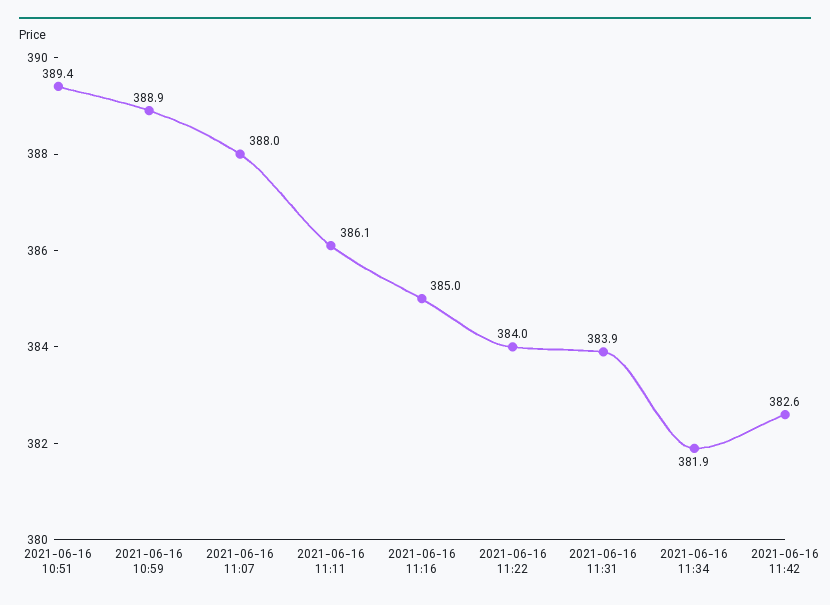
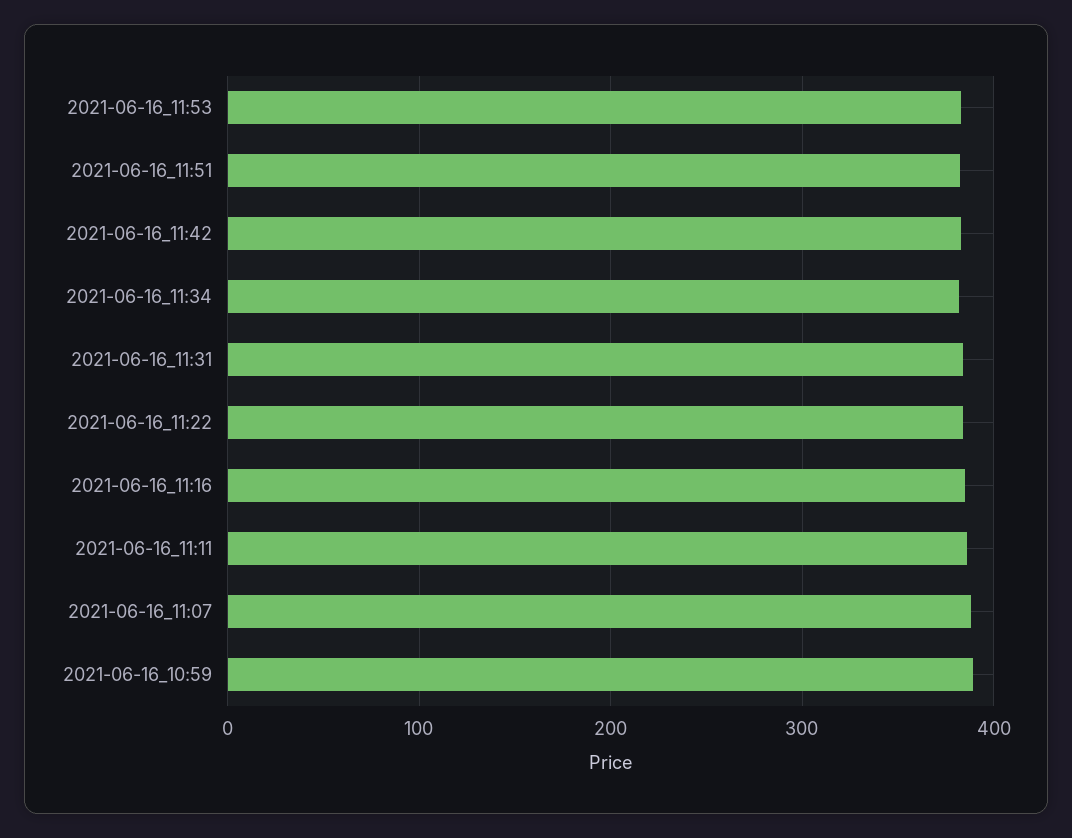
2021-06-16 10:51: 389.4 -> none
2021-06-16_11:53: none -> 380
2021-06-16_11:51: none -> 380

